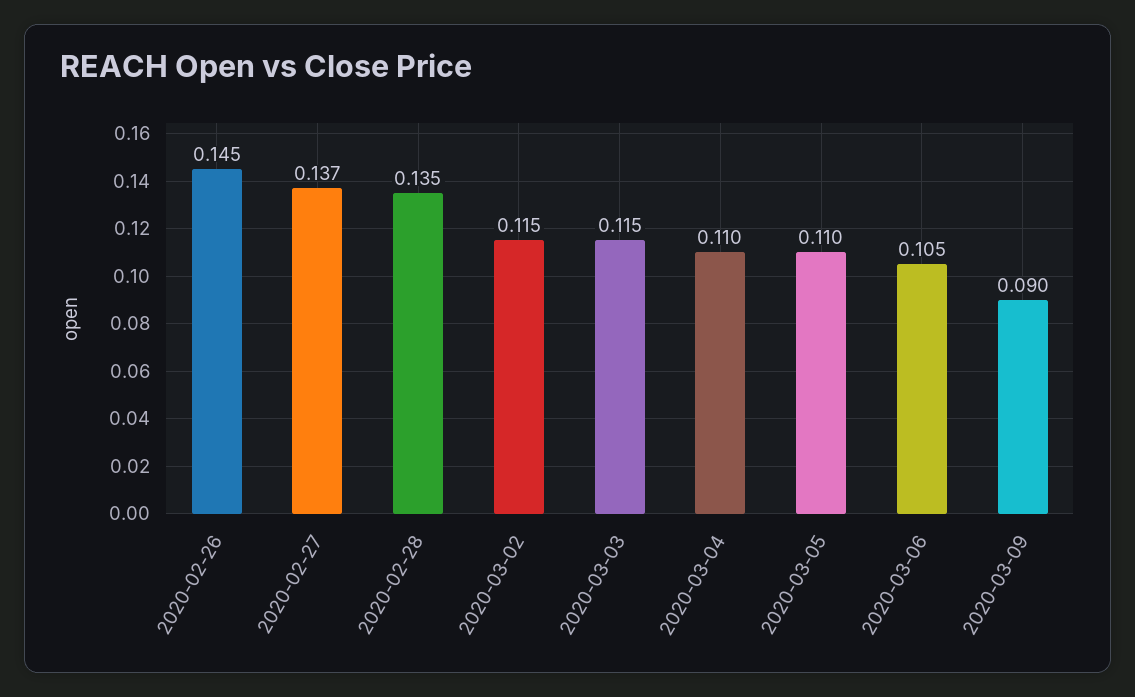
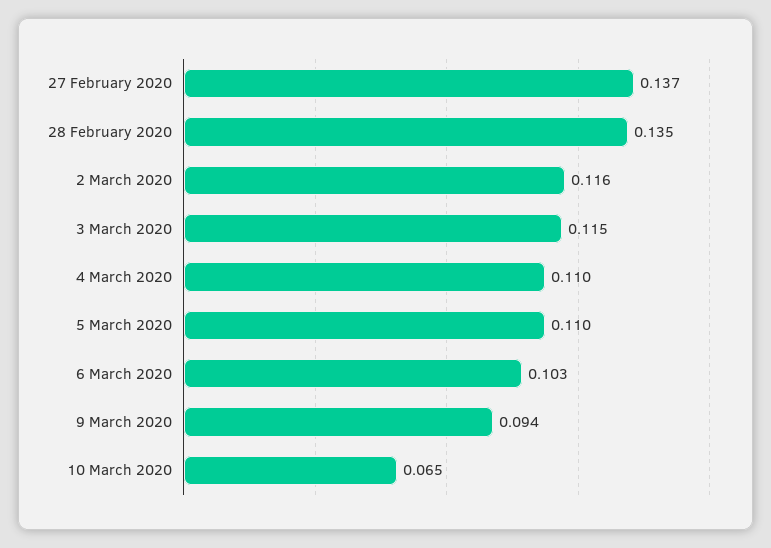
2020-02-26: 0.145 -> none
2020-03-02: 0.115 -> 0.116
2020-03-06: 0.105 -> 0.103
2020-03-09: 0.09 -> 0.094
10 March 2020: none -> 0.065

